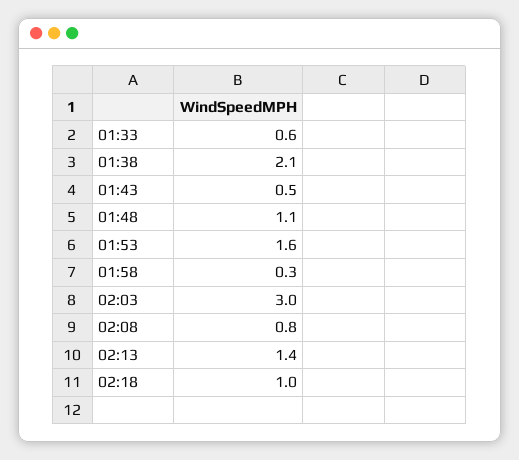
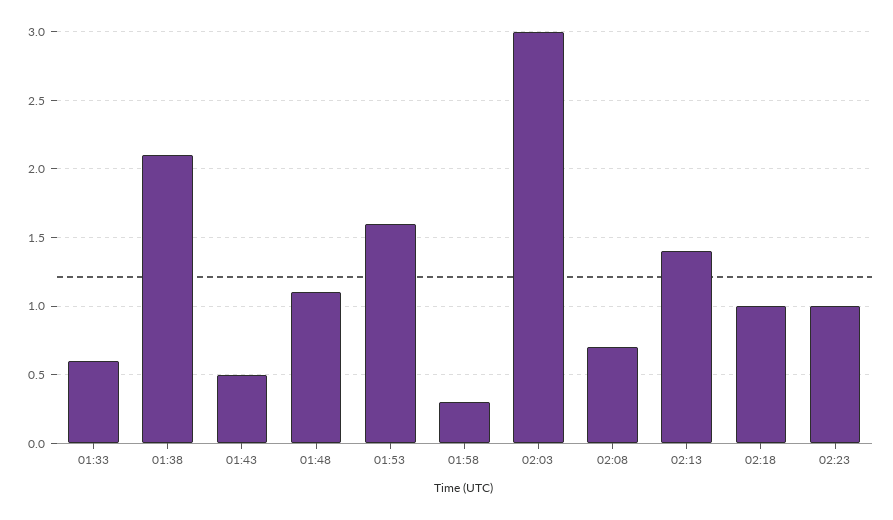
02:08: 0.8 -> 0.7
02:23: none -> 1

